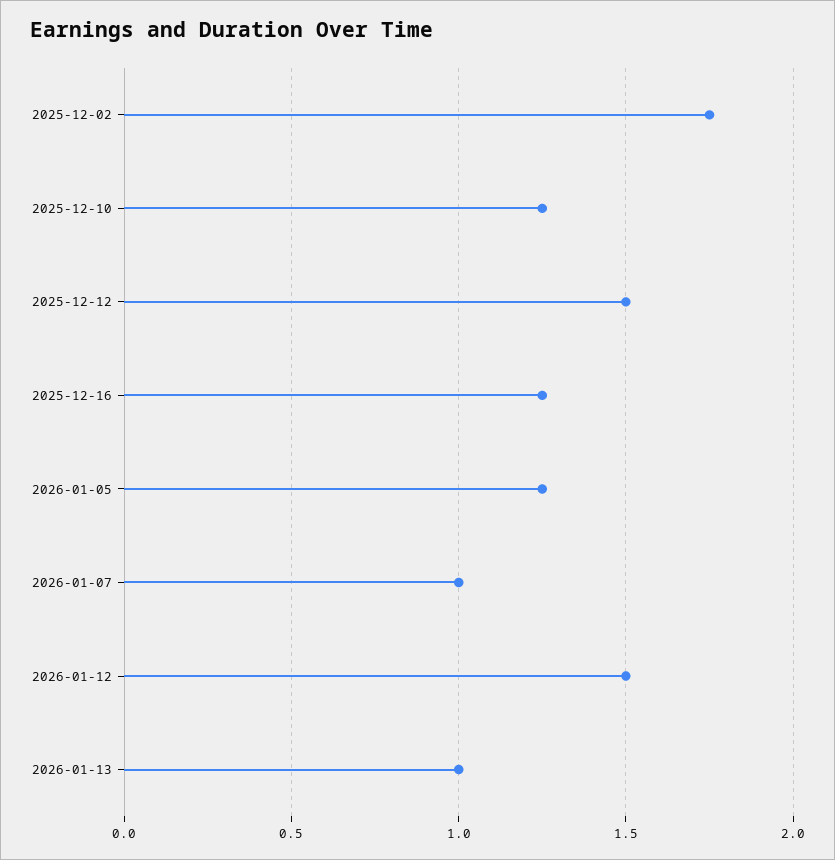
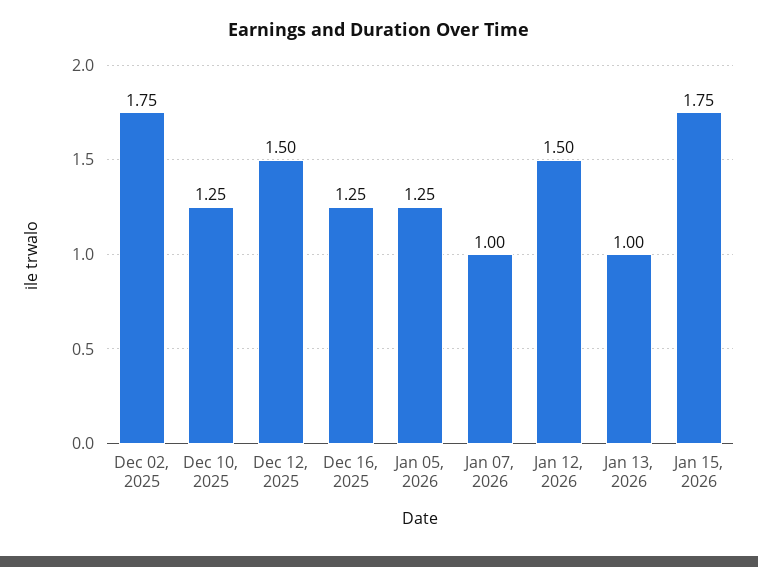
Jan 15, 2026: none -> 1.75

